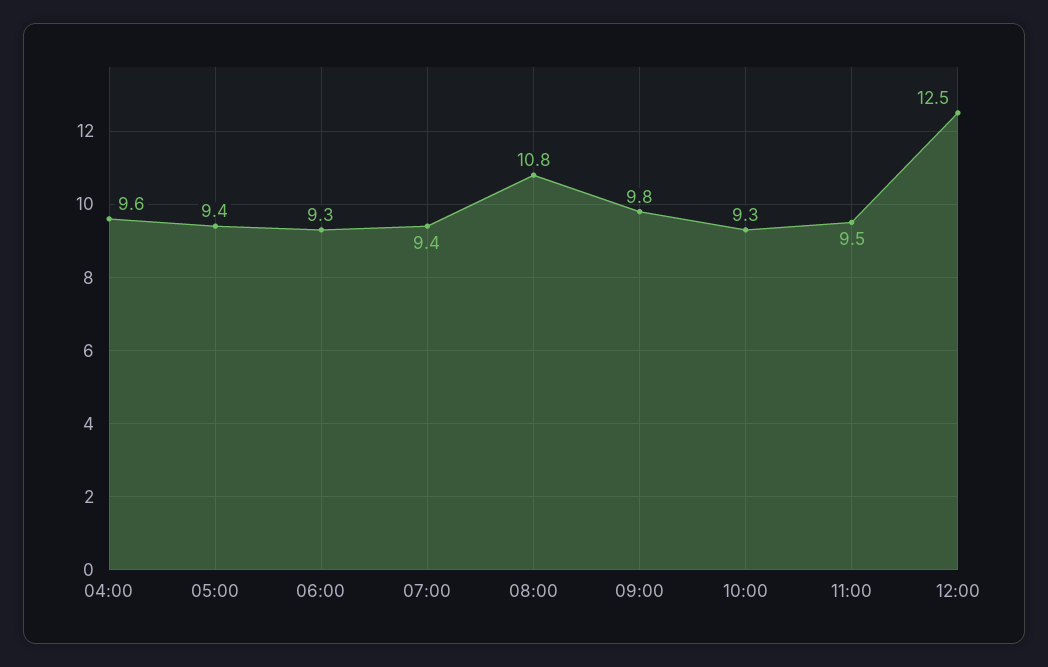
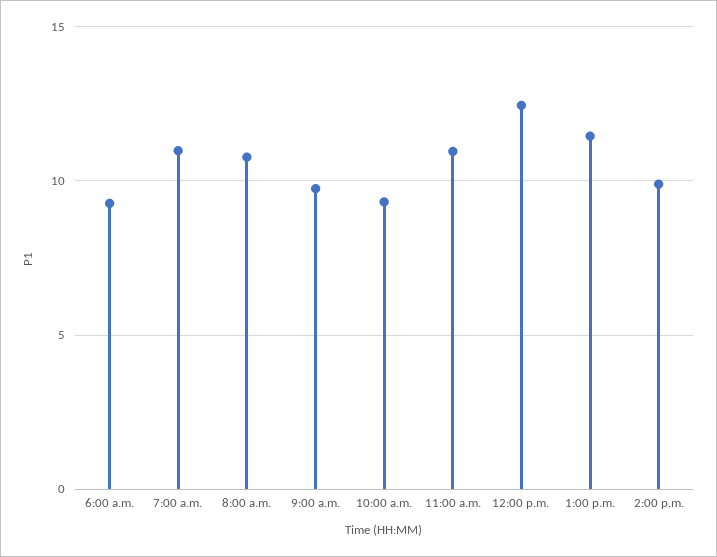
04:00: 9.6 -> none
05:00: 9.4 -> none
07:00: 9.4 -> 11
11:00: 9.5 -> 11
1:00 p.m.: none -> 11.5
2:00 p.m.: none -> 10

